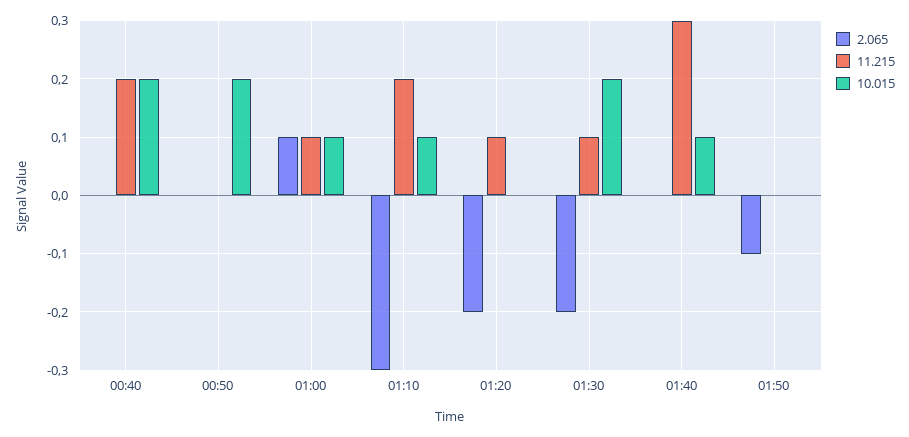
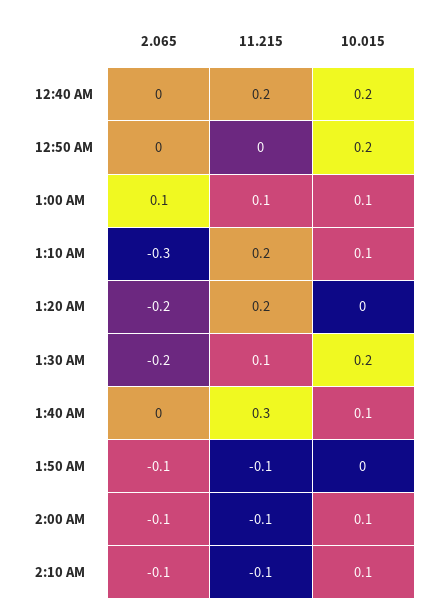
11.215, 01:20: 0.1 -> 0.2
11.215, 01:50: 0 -> -0.1
2.065, 2:00 AM: none -> -0.1
11.215, 2:00 AM: none -> -0.1
10.015, 2:00 AM: none -> 0.1
2.065, 2:10 AM: none -> -0.1
11.215, 2:10 AM: none -> -0.1
10.015, 2:10 AM: none -> 0.1

